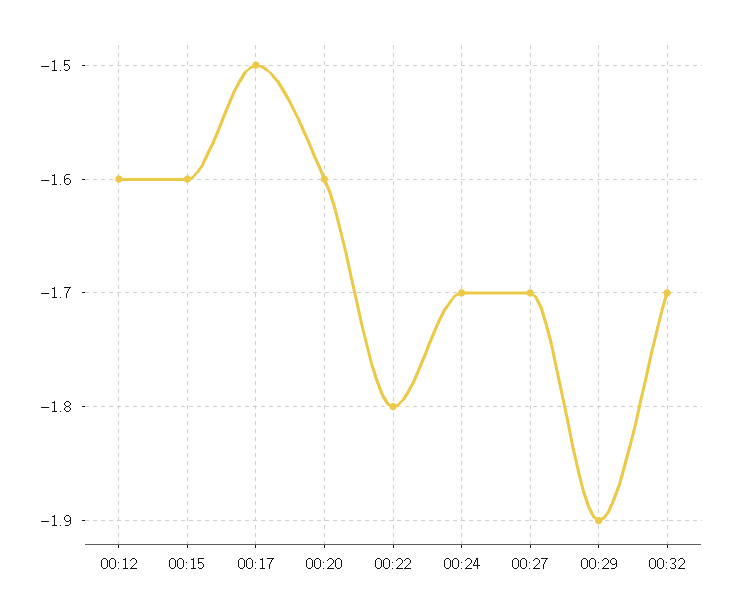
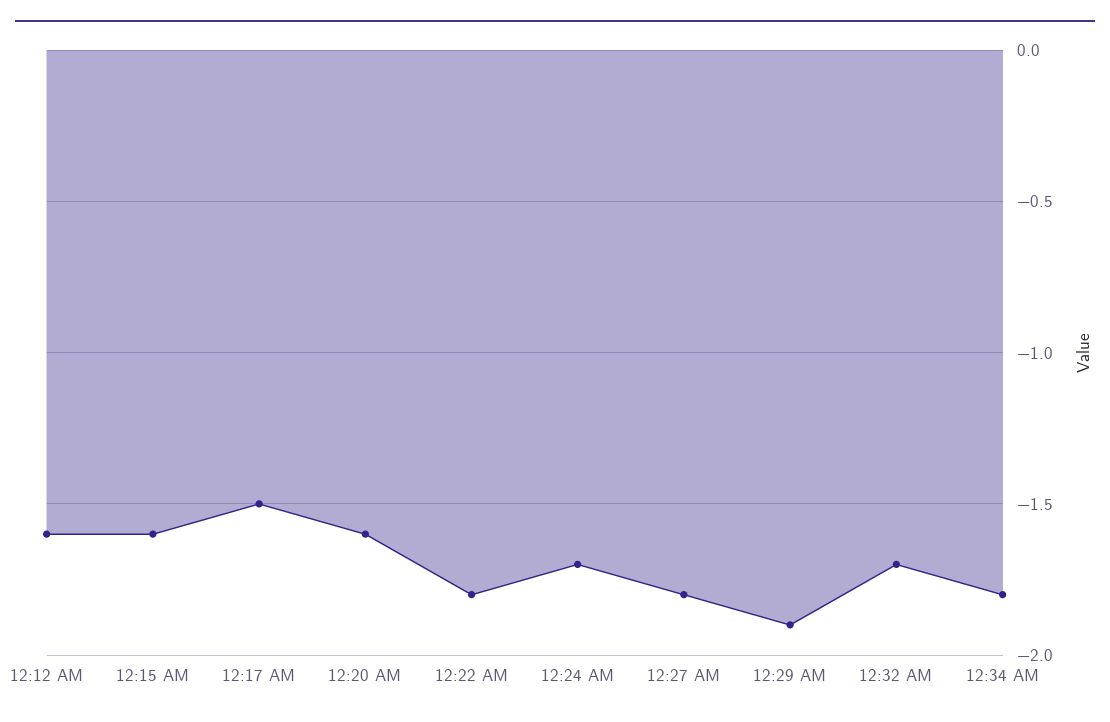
00:27: -1.7 -> -1.8
12:34 AM: none -> -1.8

